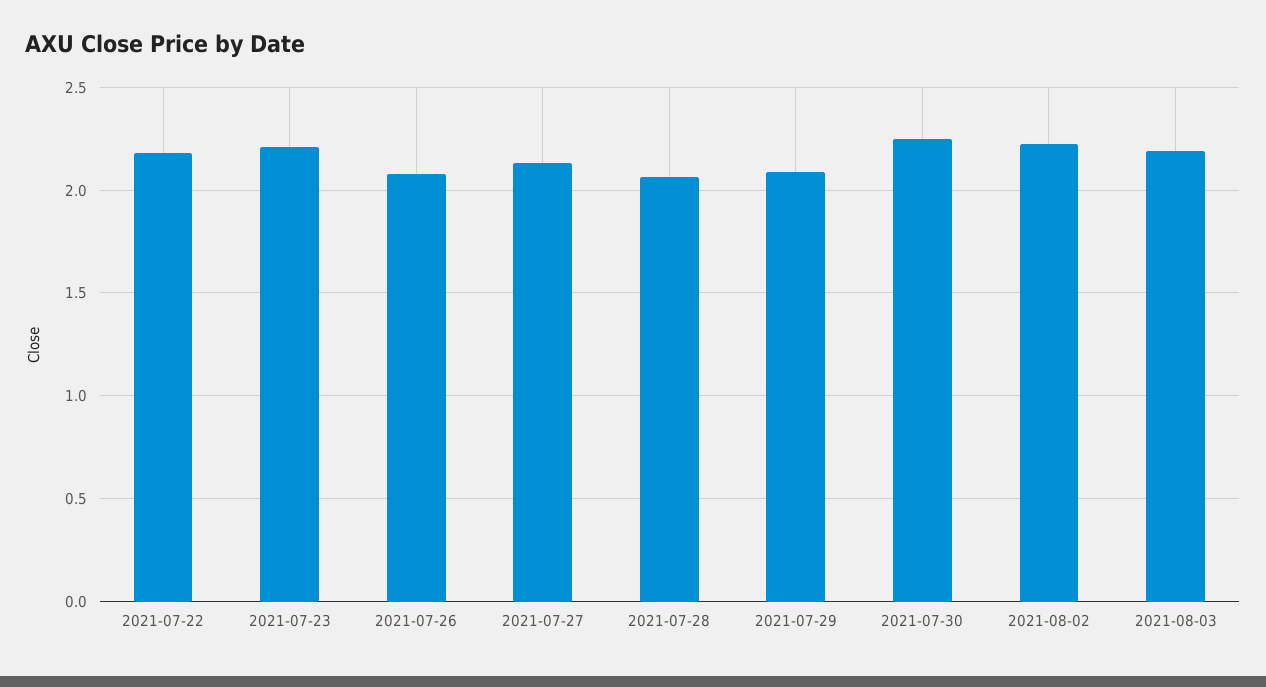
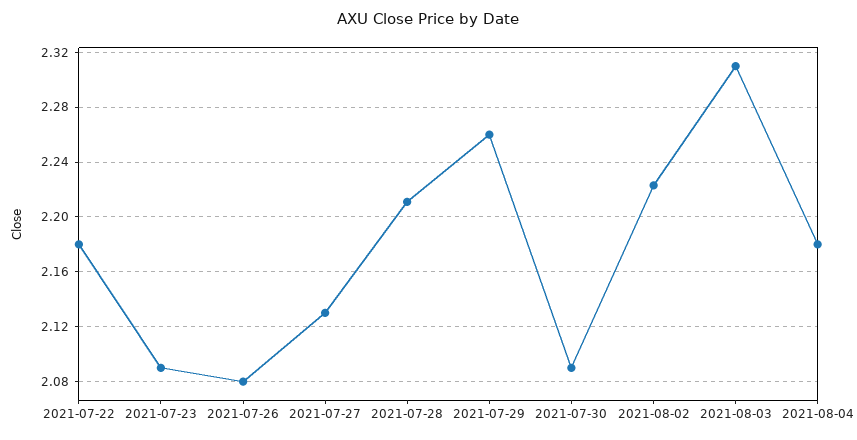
2021-07-23: 2.2 -> 2.09
2021-07-28: 2.05 -> 2.21
2021-07-29: 2.1 -> 2.26
2021-07-30: 2.25 -> 2.09
2021-08-03: 2.2 -> 2.31
2021-08-04: none -> 2.18

